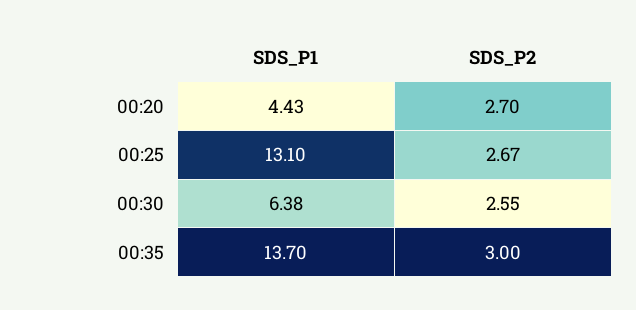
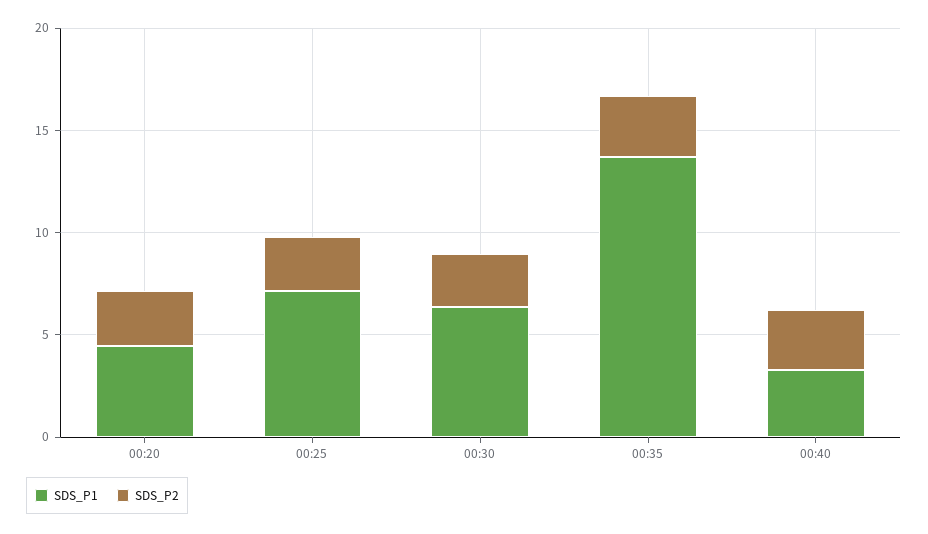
SDS_P1, 00:25: 13.1 -> 7
SDS_P1, 00:40: none -> 3
SDS_P2, 00:40: none -> 3

